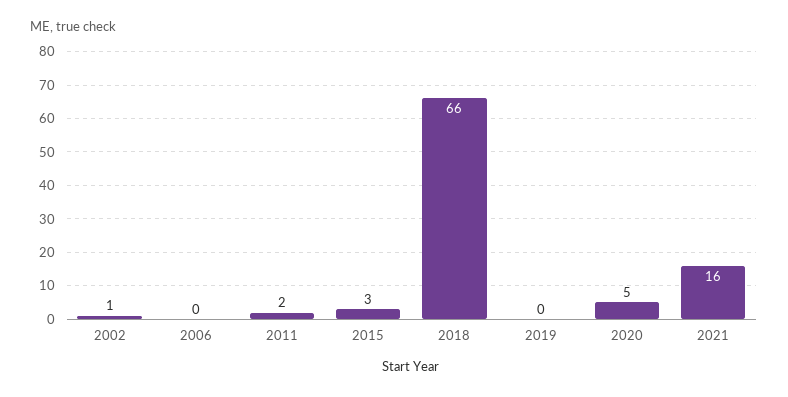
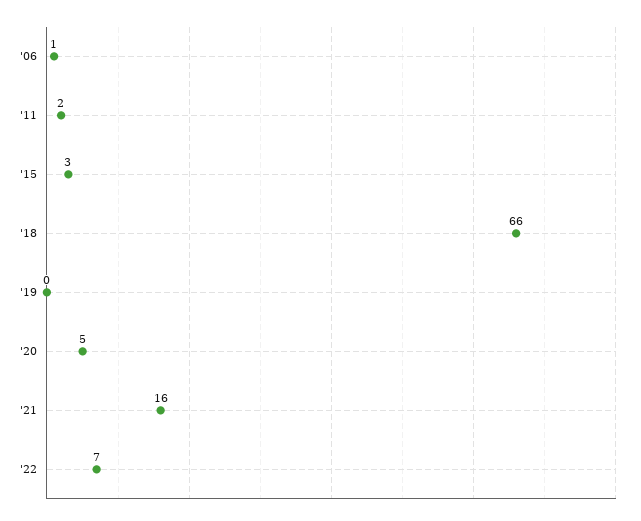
2002: 1 -> none
2006: 0 -> 1
'22: none -> 7

